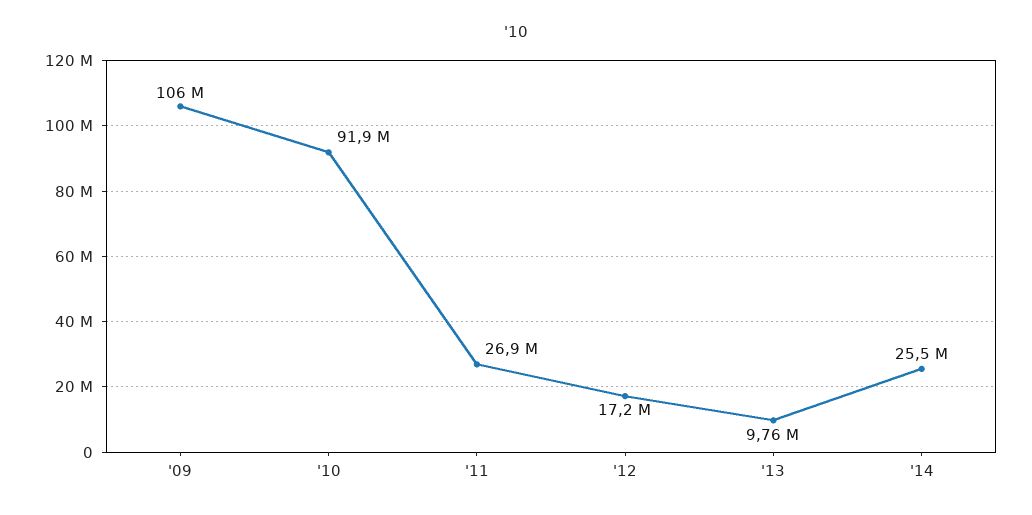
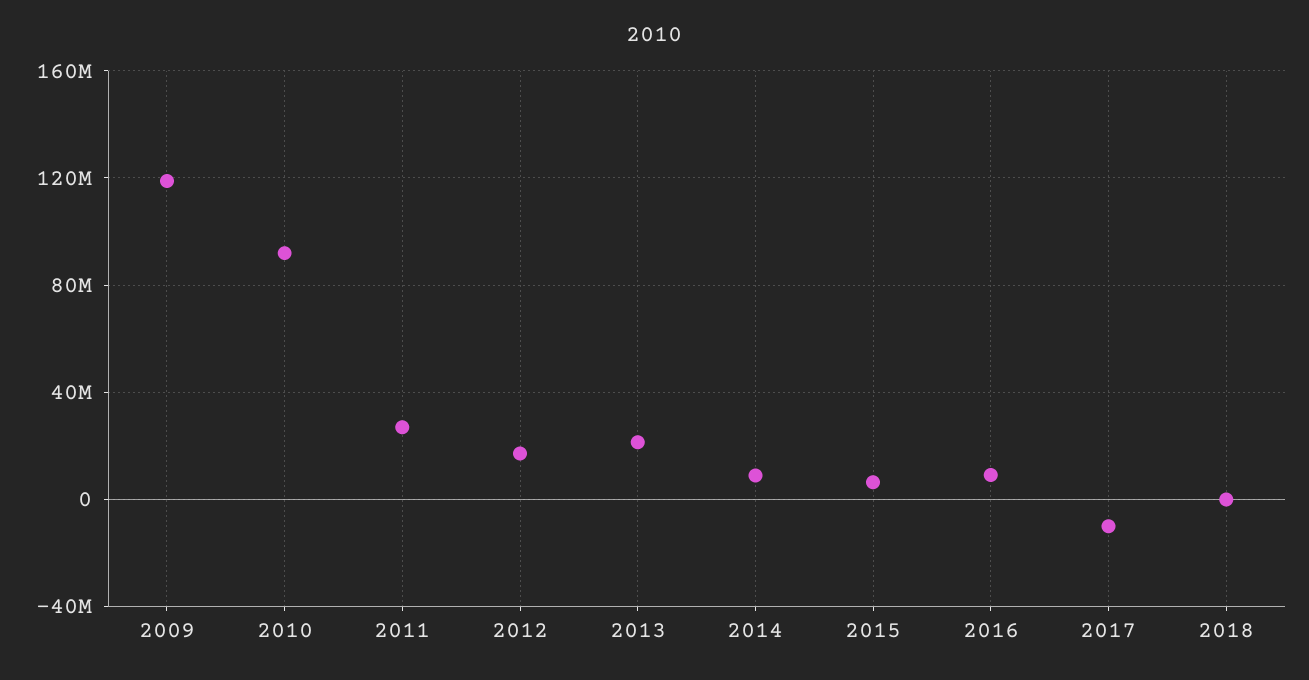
'09: 106000000 -> 120000000
'13: 9760000 -> 20000000
'14: 25500000 -> 10000000
2015: none -> 5000000
2016: none -> 10000000
2017: none -> -10000000
2018: none -> 0

